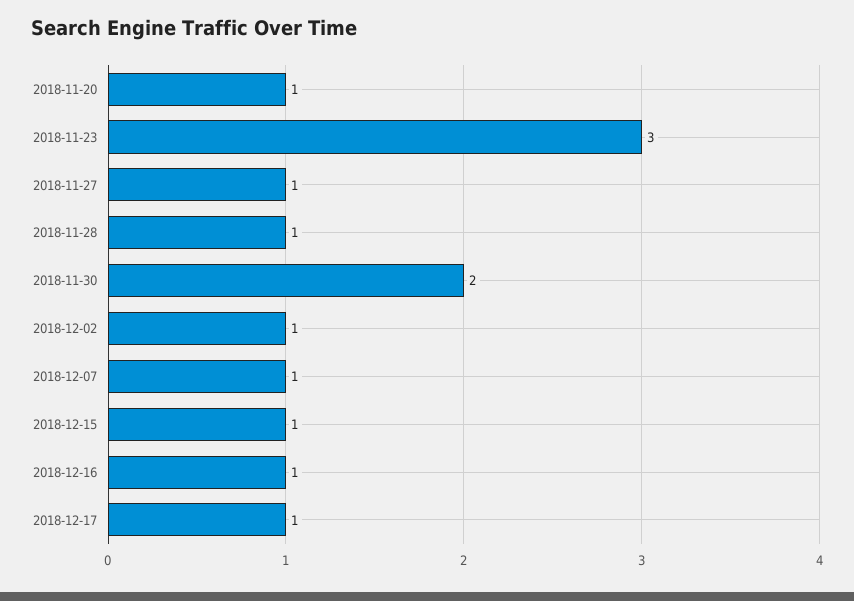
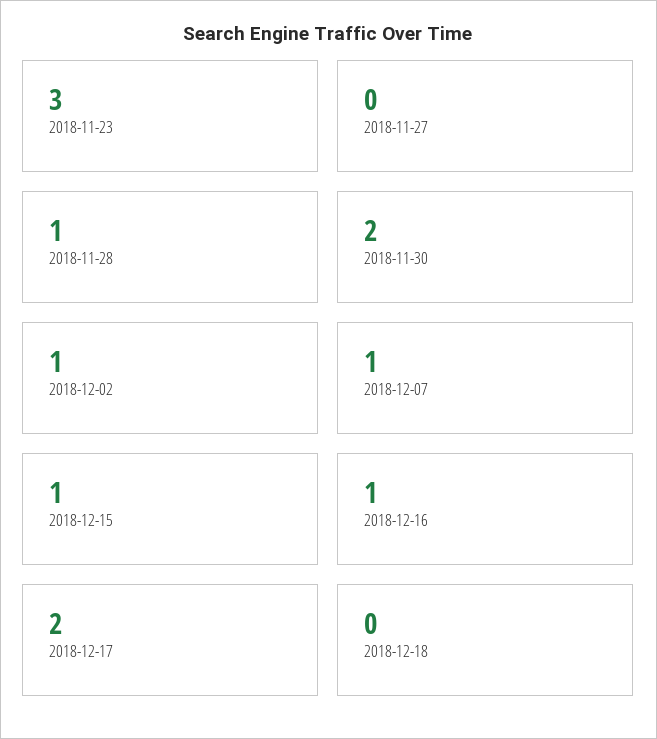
2018-11-20: 1 -> none
2018-11-27: 1 -> 0
2018-12-17: 1 -> 2
2018-12-18: none -> 0

